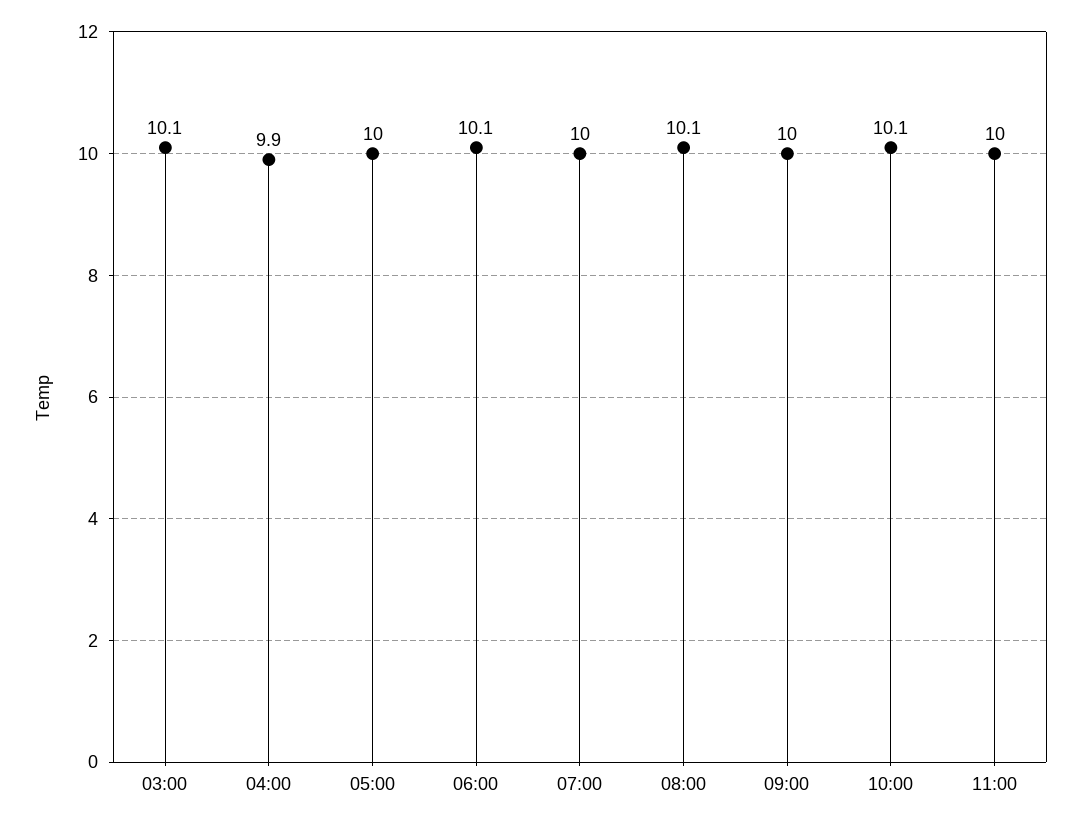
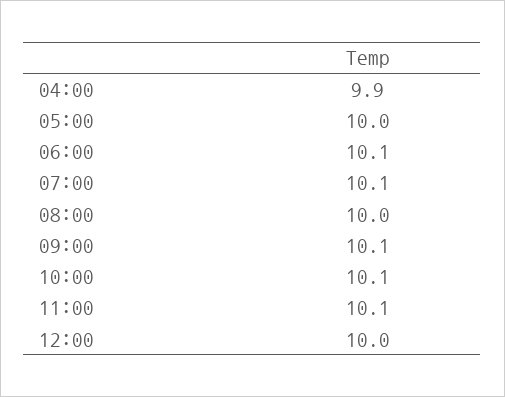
03:00: 10.1 -> none
07:00: 10 -> 10.1
08:00: 10.1 -> 10
09:00: 10 -> 10.1
11:00: 10 -> 10.1
12:00: none -> 10

